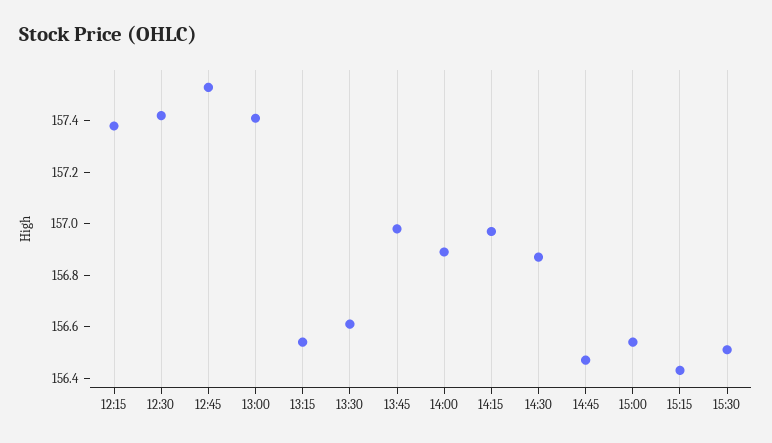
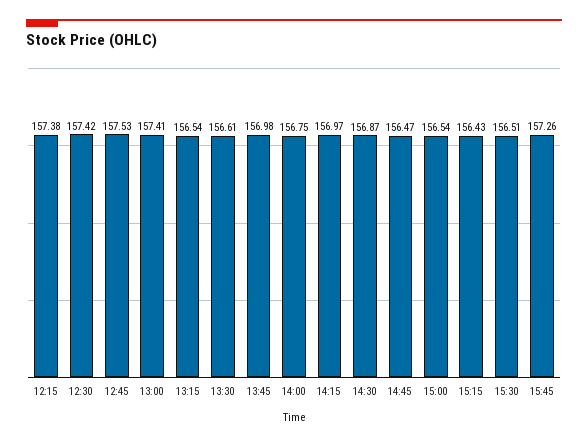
14:00: 156.9 -> 156.75
15:45: none -> 157.26

